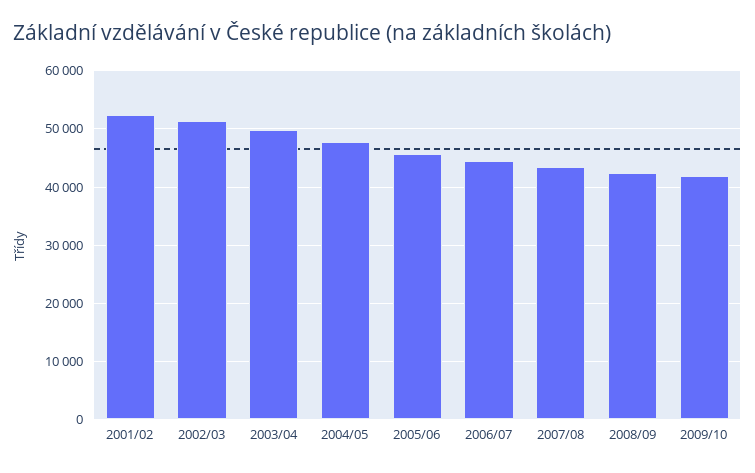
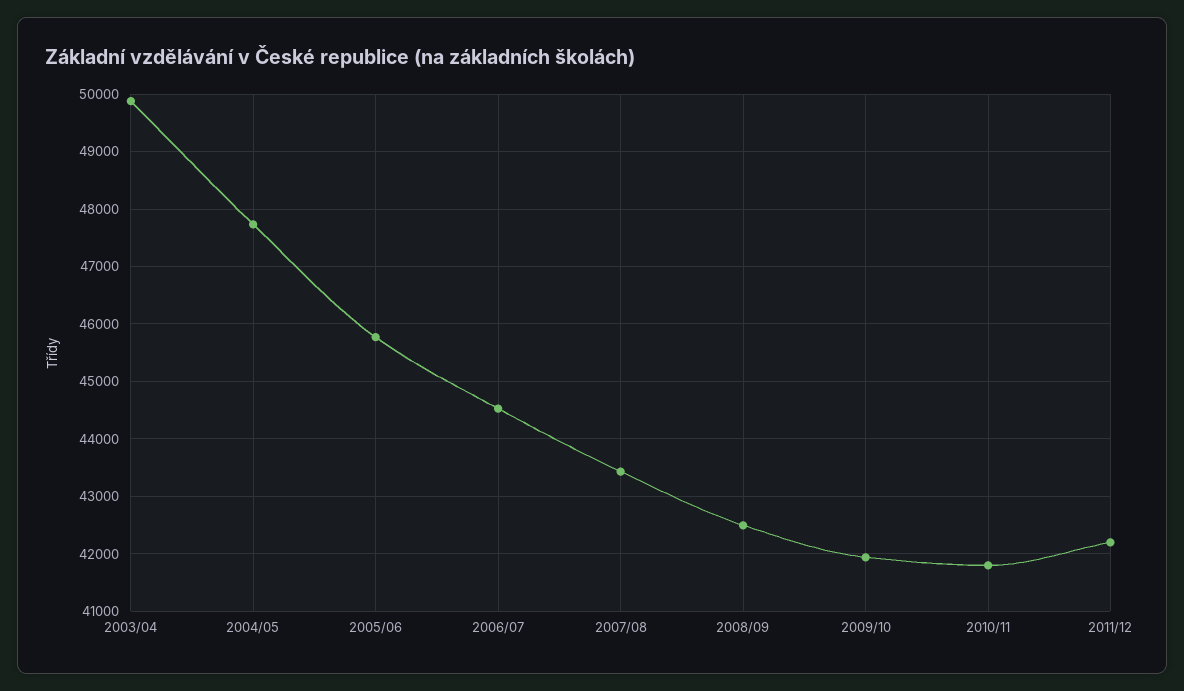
2001/02: 52000 -> none
2002/03: 52000 -> none
2010/11: none -> 41800
2011/12: none -> 42200

